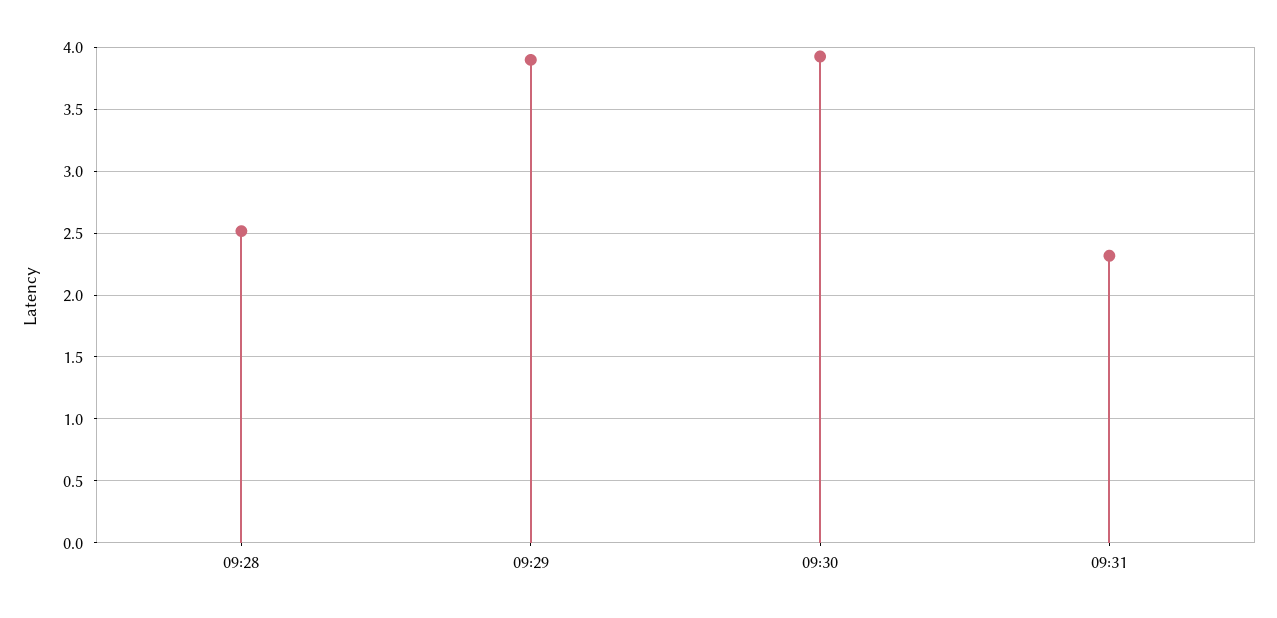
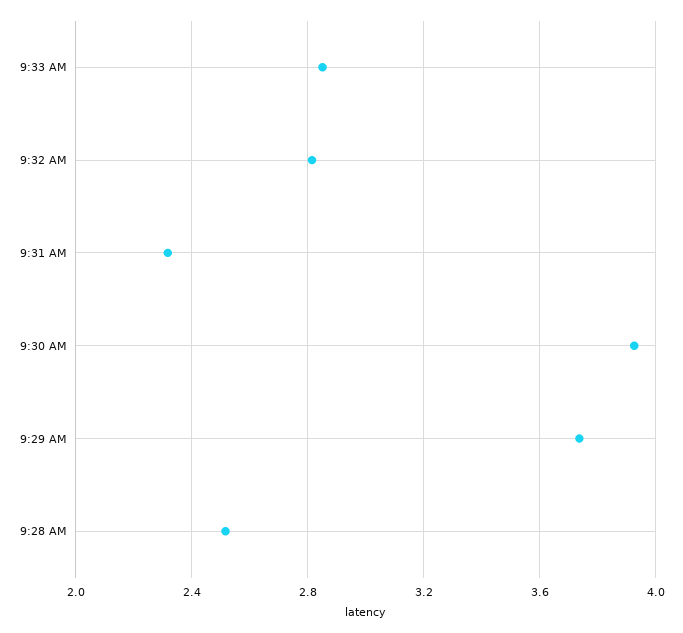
09:29: 3.9 -> 3.75
9:33 AM: none -> 2.85
9:32 AM: none -> 2.8

